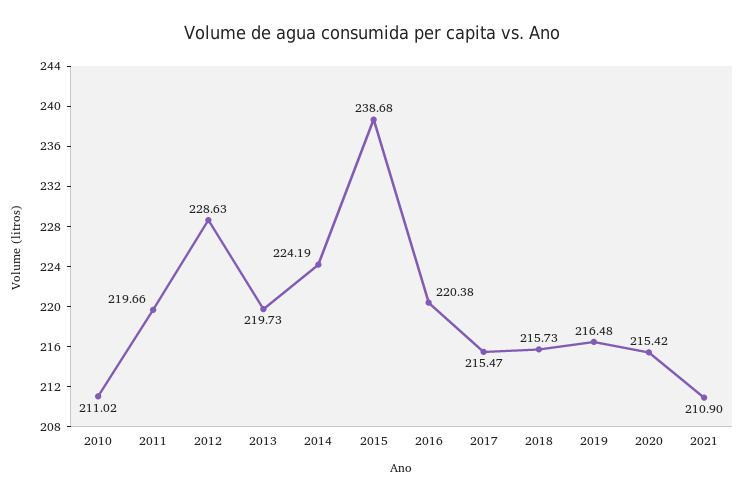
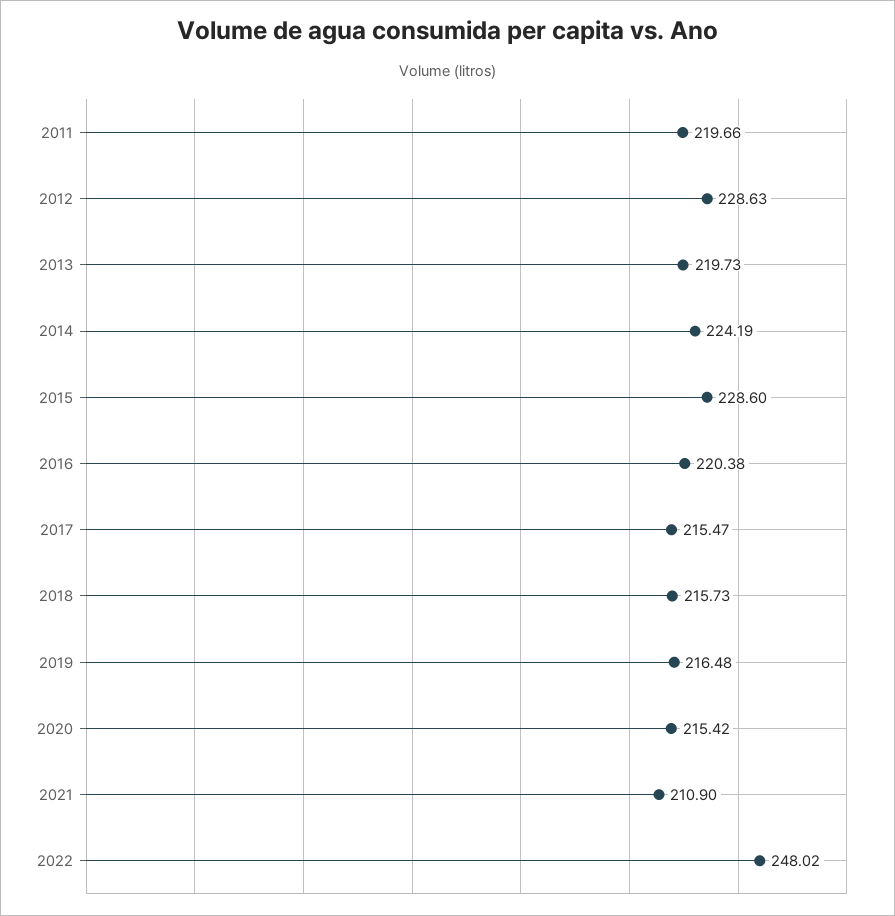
2010: 211.02 -> none
2015: 238.68 -> 228.6
2022: none -> 248.02

